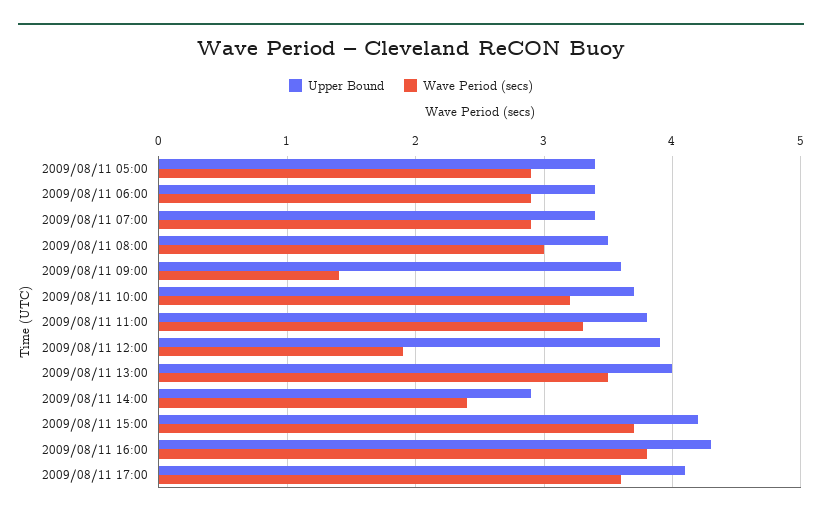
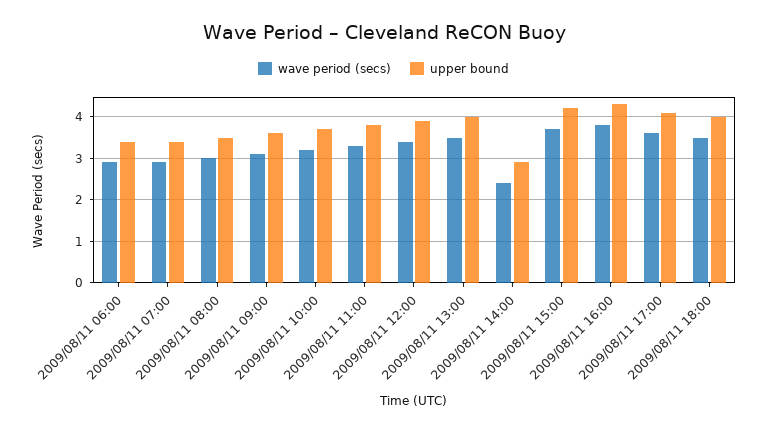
Upper Bound, 2009/08/11 05:00: 3.4 -> none
Wave Period (secs), 2009/08/11 05:00: 2.9 -> none
Wave Period (secs), 2009/08/11 09:00: 1.4 -> 3
Wave Period (secs), 2009/08/11 12:00: 1.9 -> 3.5
Wave Period (secs), 2009/08/11 18:00: none -> 3.5
Upper Bound, 2009/08/11 18:00: none -> 4

